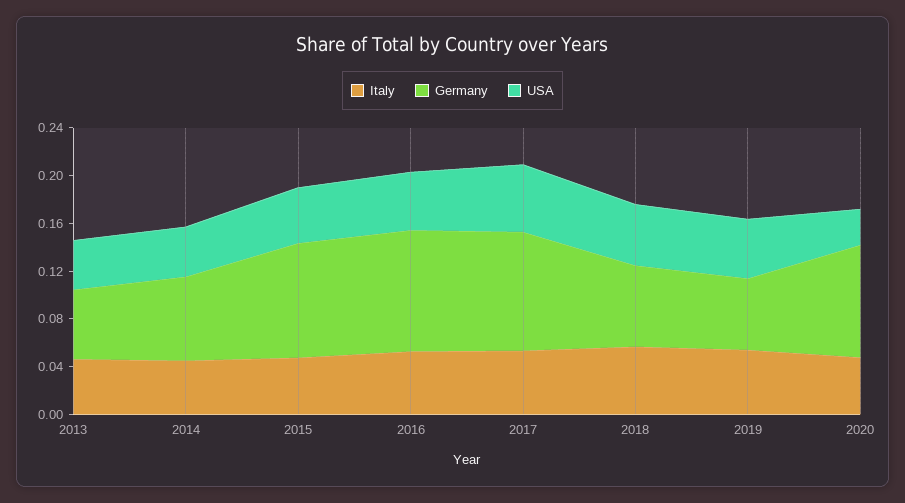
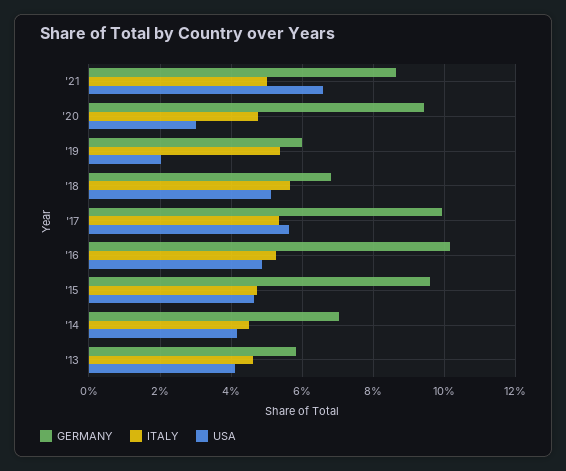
USA, 2019: 0.05 -> 0.02
Germany, '21: none -> 0.086
Italy, '21: none -> 0.05
USA, '21: none -> 0.066

